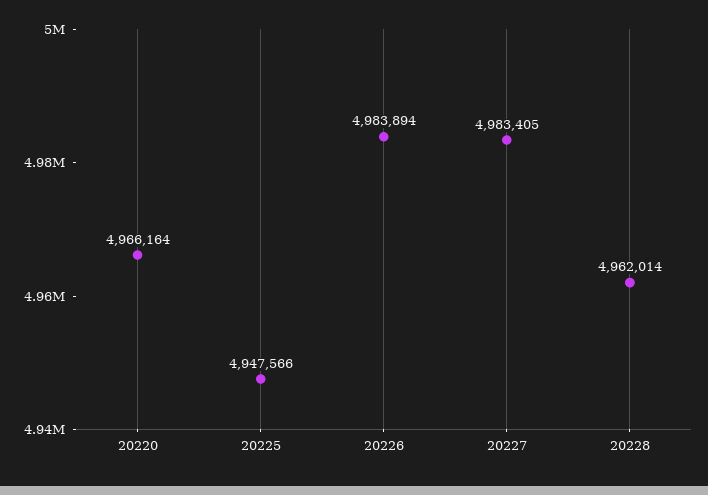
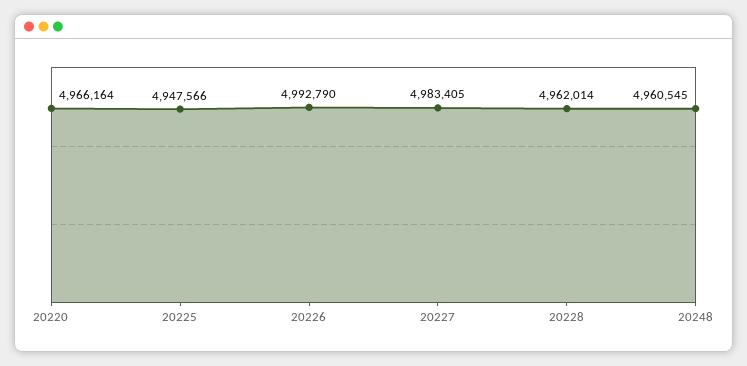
20226: 4983894 -> 4992790
20248: none -> 4960545

